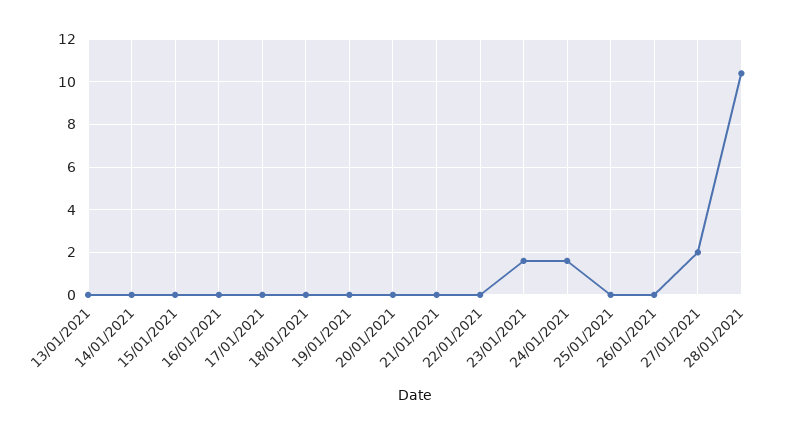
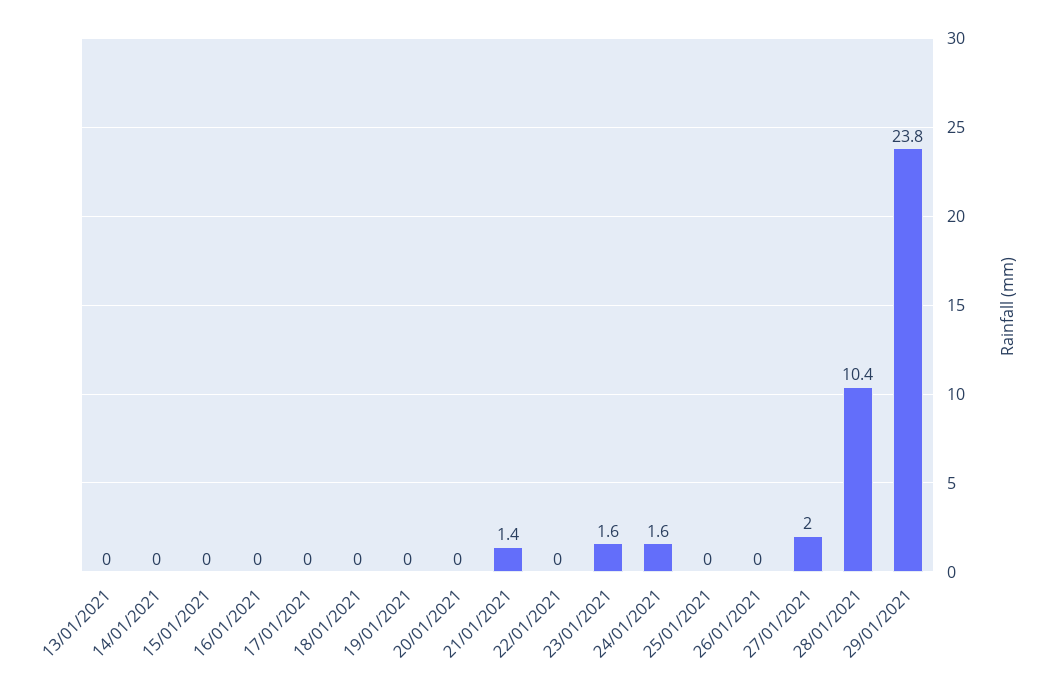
21/01/2021: 0 -> 1.4
29/01/2021: none -> 23.8

